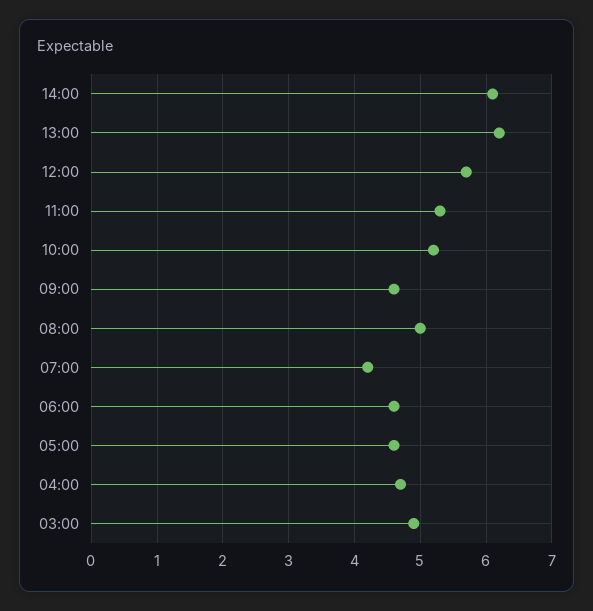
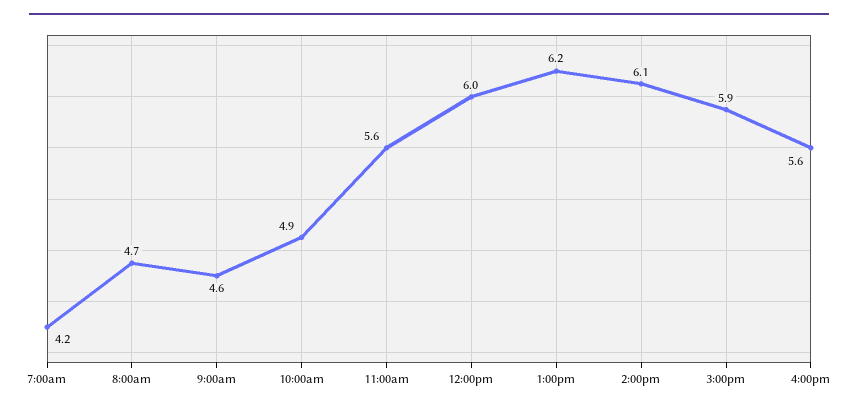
12:00: 5.7 -> 6
11:00: 5.3 -> 5.6
10:00: 5.2 -> 4.9
08:00: 5 -> 4.7
06:00: 4.6 -> none
05:00: 4.6 -> none
04:00: 4.7 -> none
03:00: 4.9 -> none
3:00pm: none -> 5.9
4:00pm: none -> 5.6

